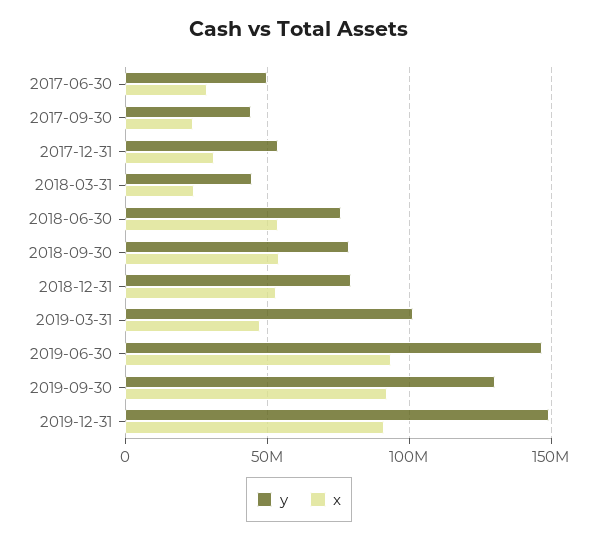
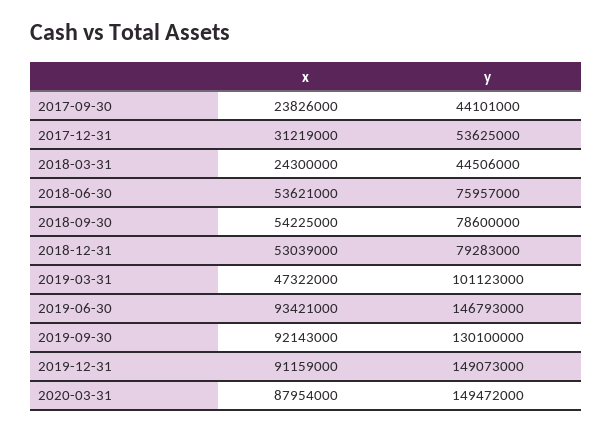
y, 2017-06-30: 50000000 -> none
x, 2017-06-30: 30000000 -> none
x, 2020-03-31: none -> 87954000
y, 2020-03-31: none -> 149472000

